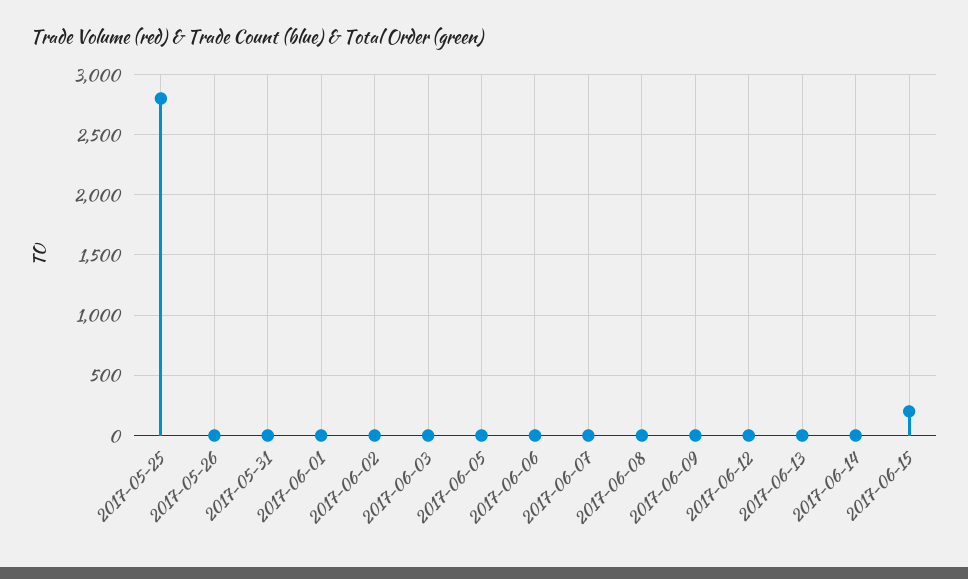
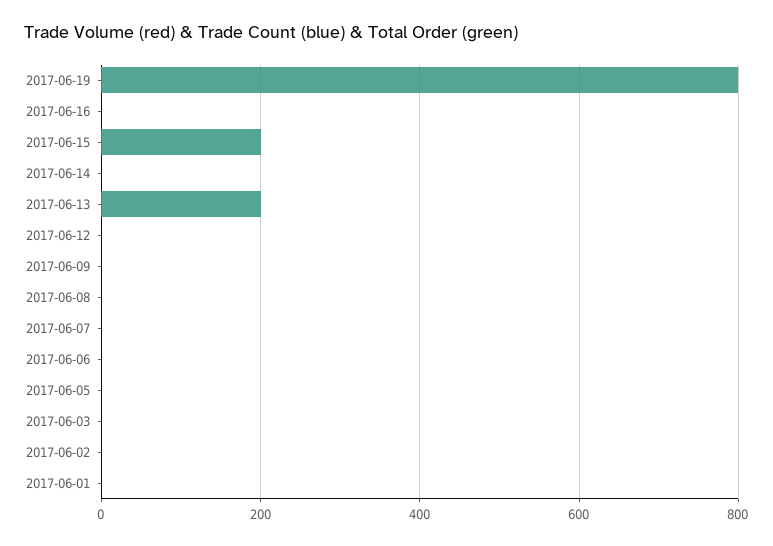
2017-05-25: 2800 -> none
2017-05-26: 0 -> none
2017-05-31: 0 -> none
2017-06-13: 0 -> 200
2017-06-19: none -> 800
2017-06-16: none -> 0

